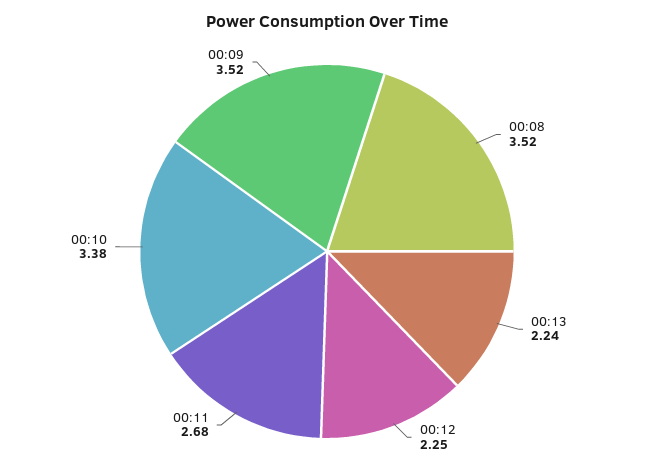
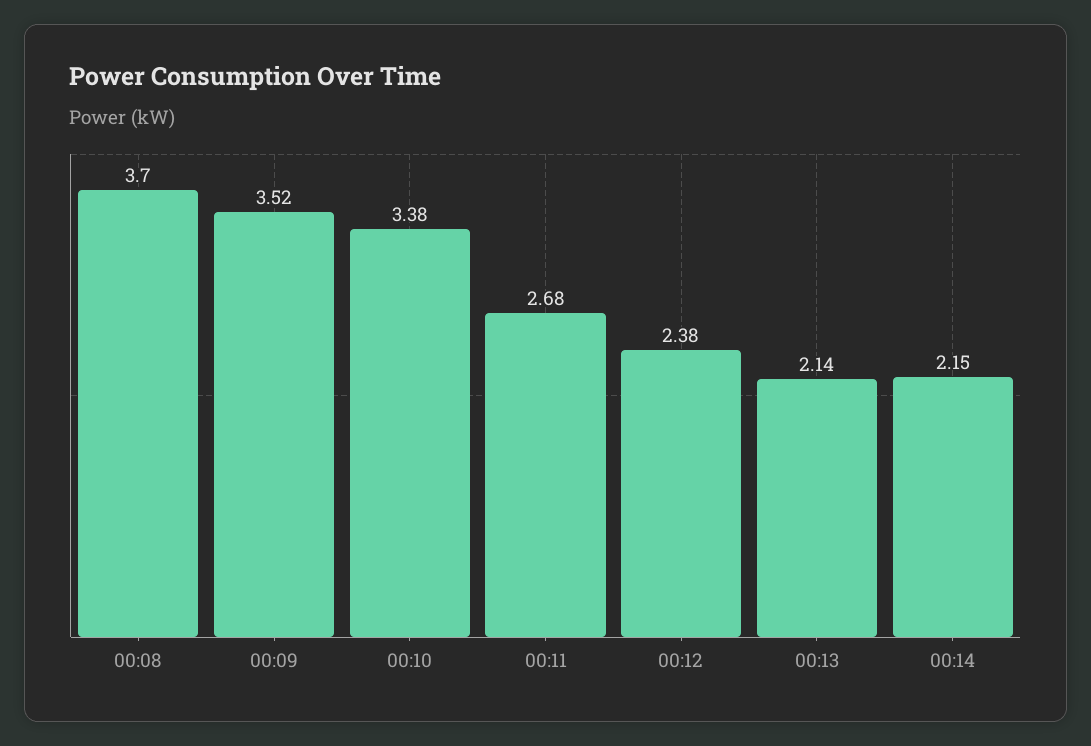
00:08: 3.52 -> 3.7
00:13: 2.24 -> 2.14
00:12: 2.25 -> 2.38
00:14: none -> 2.15

